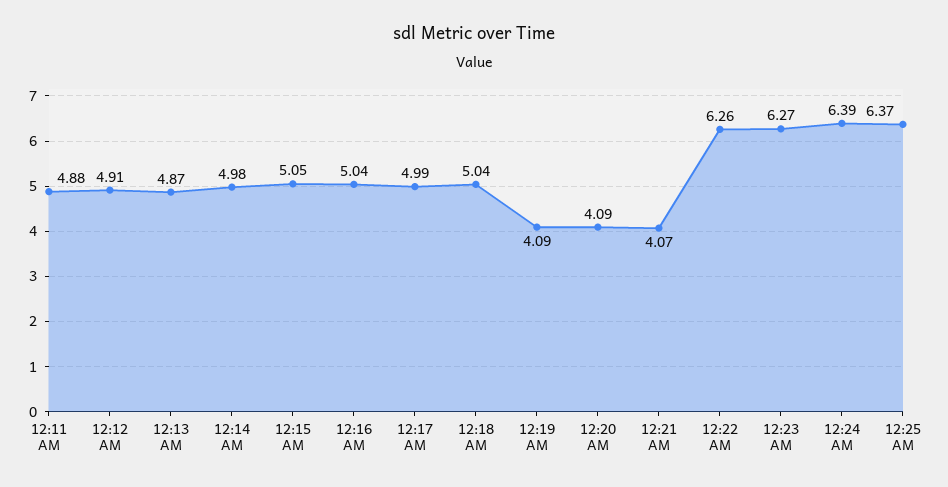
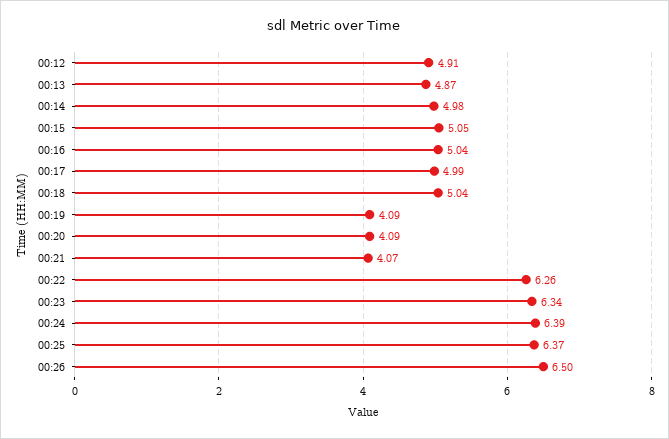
12:11 AM: 4.88 -> none
12:23 AM: 6.27 -> 6.34
00:26: none -> 6.5

